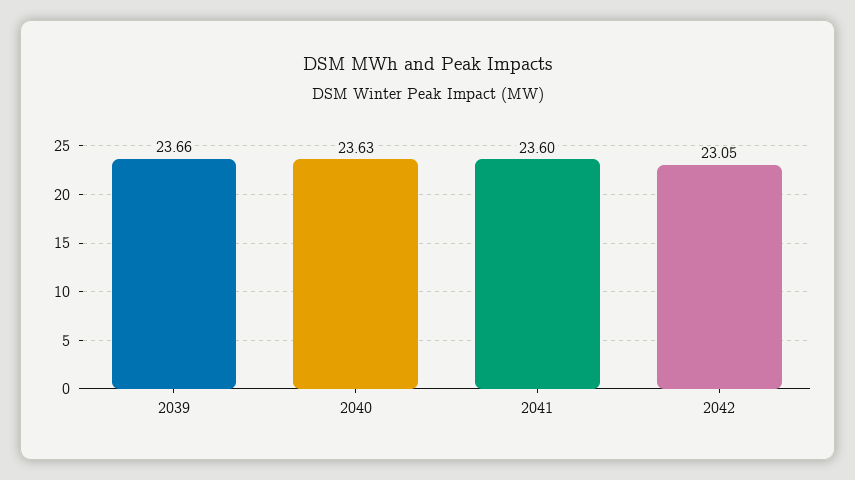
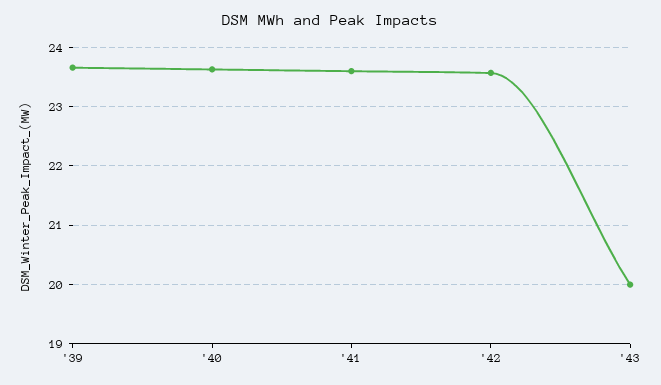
2042: 23.05 -> 23.6
'43: none -> 20

